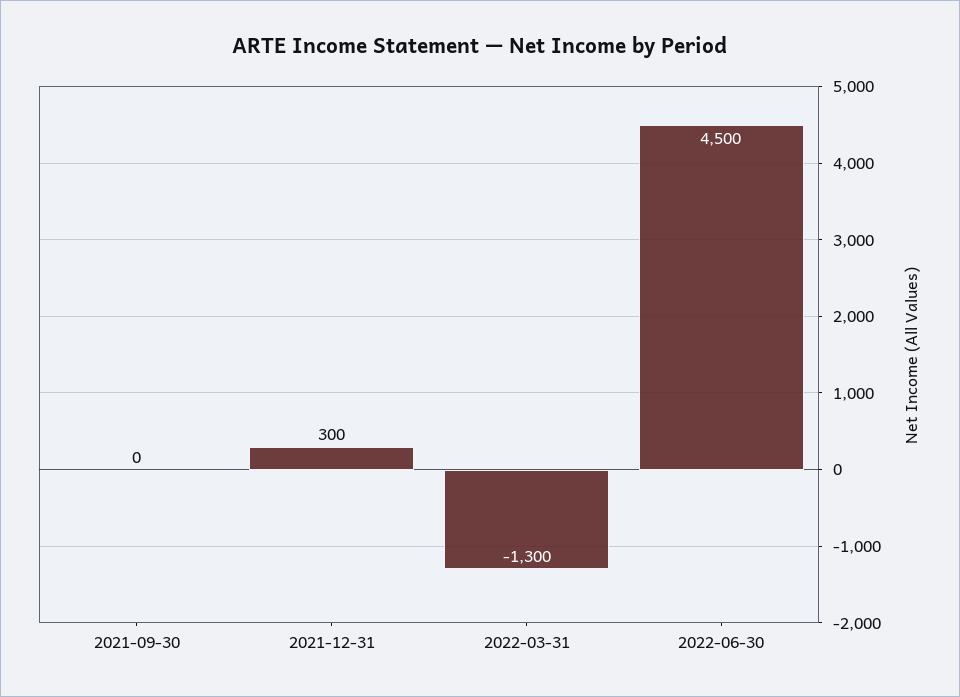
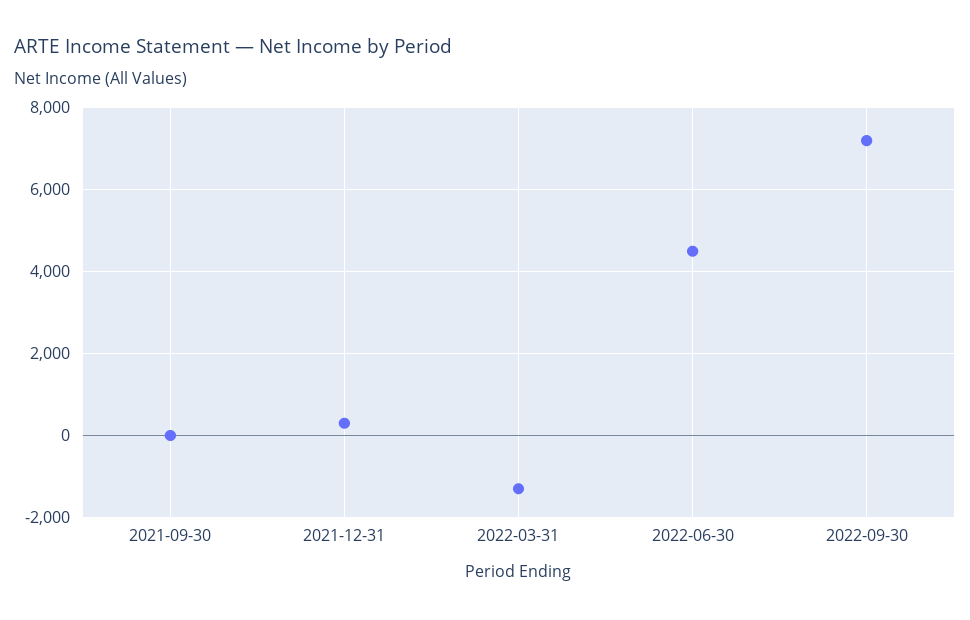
2022-09-30: none -> 7200

